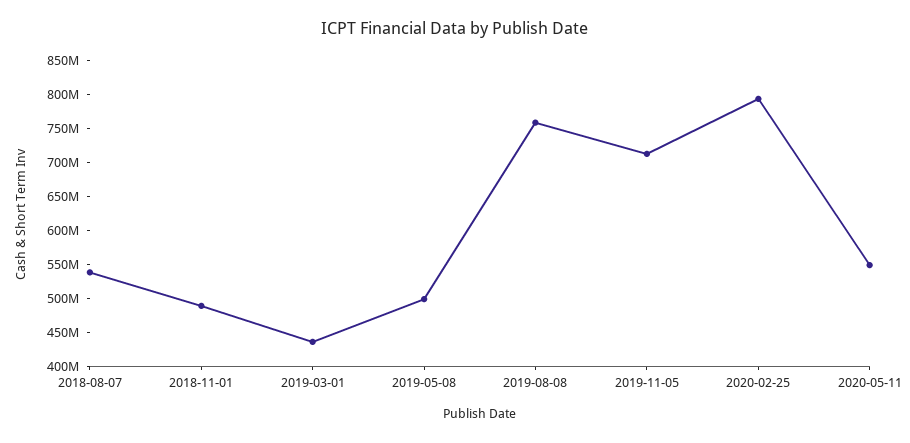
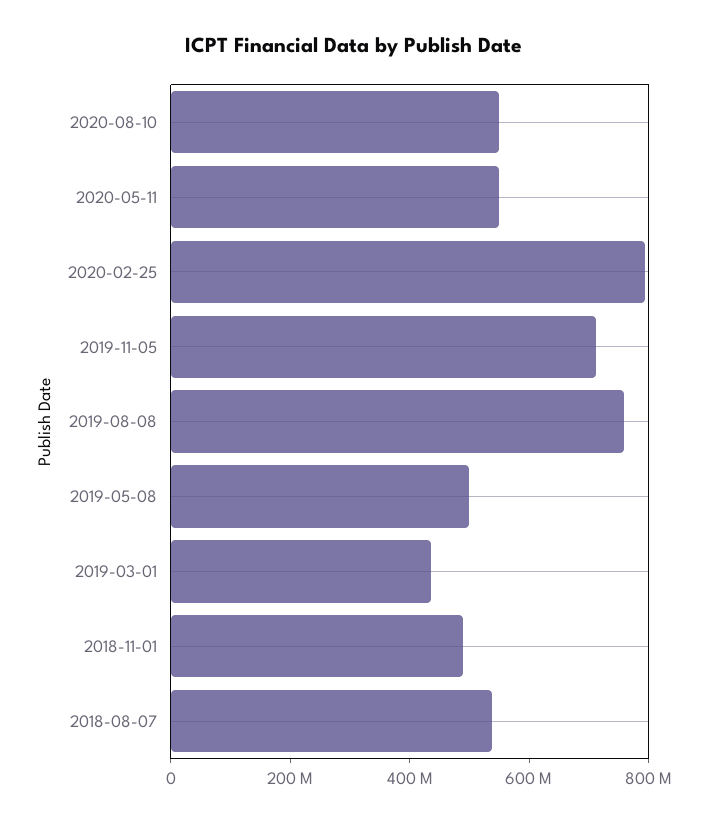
2020-08-10: none -> 550000000

